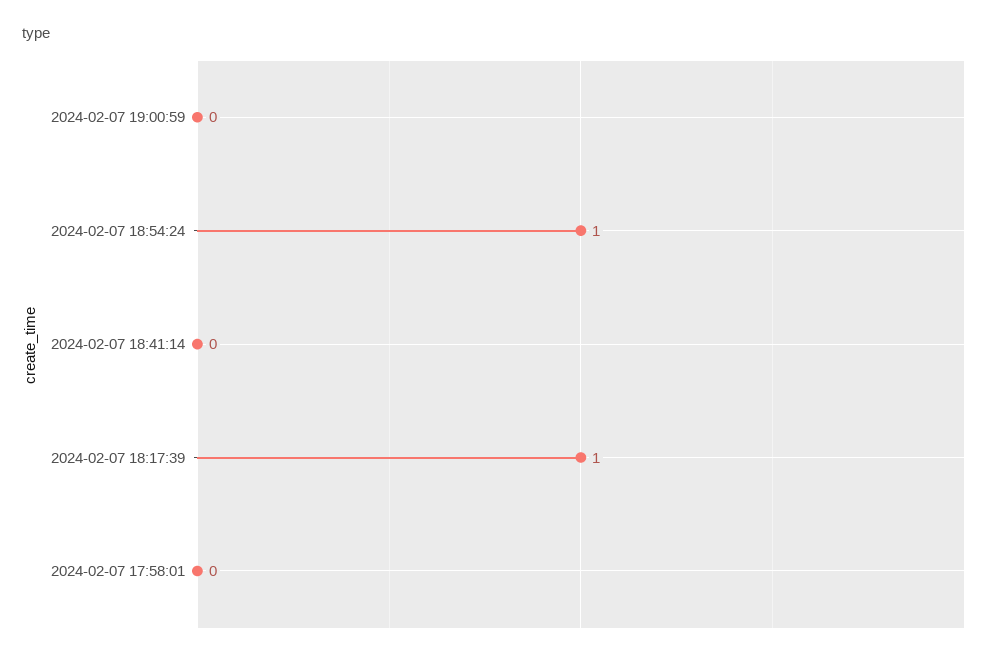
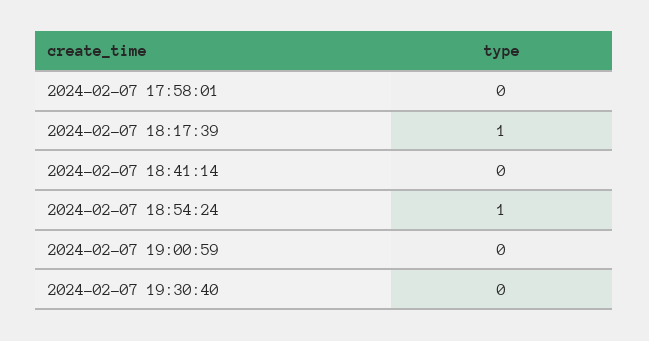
2024-02-07 19:30:40: none -> 0

